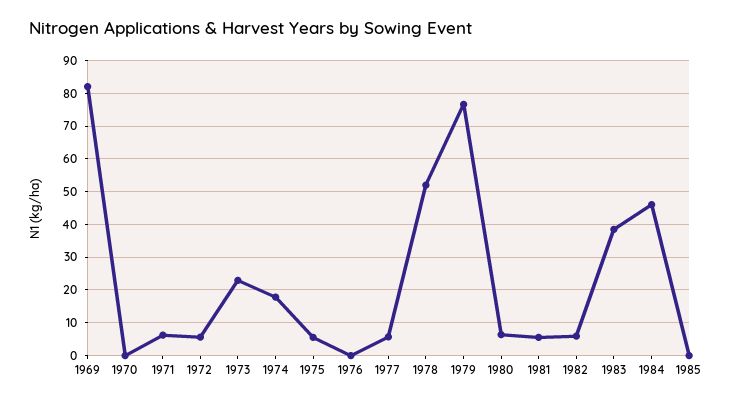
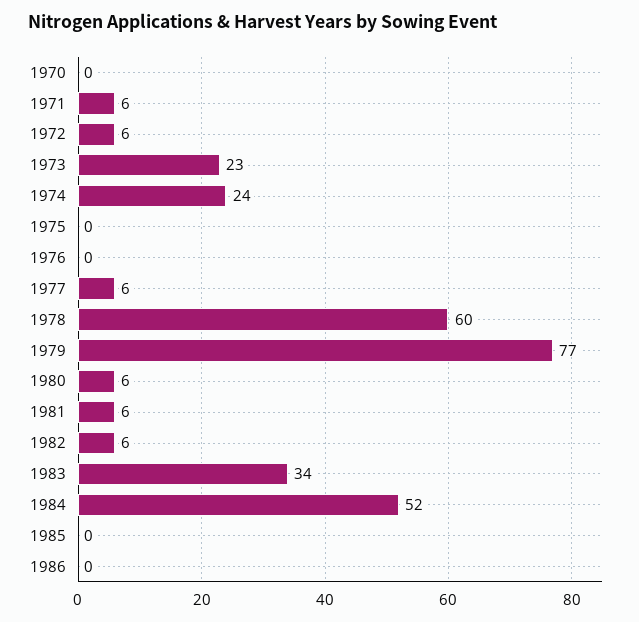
1969: 82 -> none
1974: 18 -> 24
1975: 6 -> 0
1978: 52 -> 60
1983: 38 -> 34
1984: 46 -> 52
1986: none -> 0

